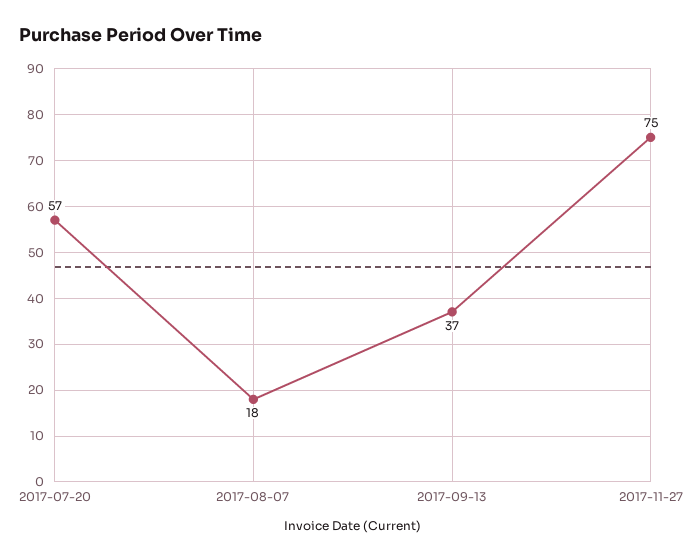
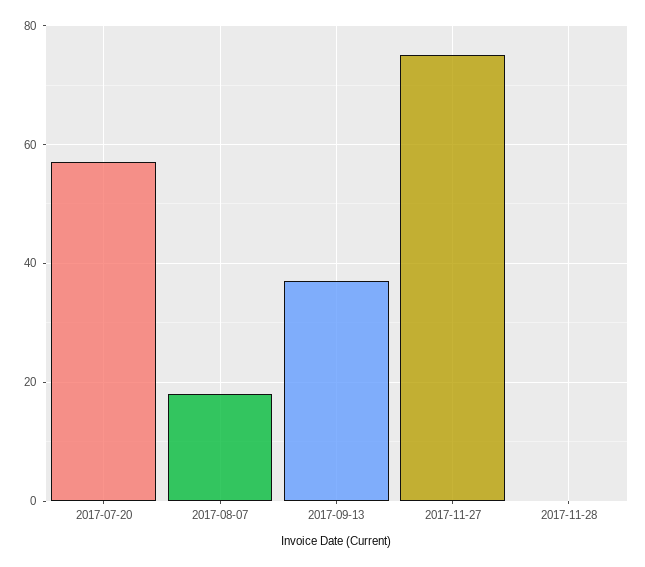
2017-11-28: none -> 0

